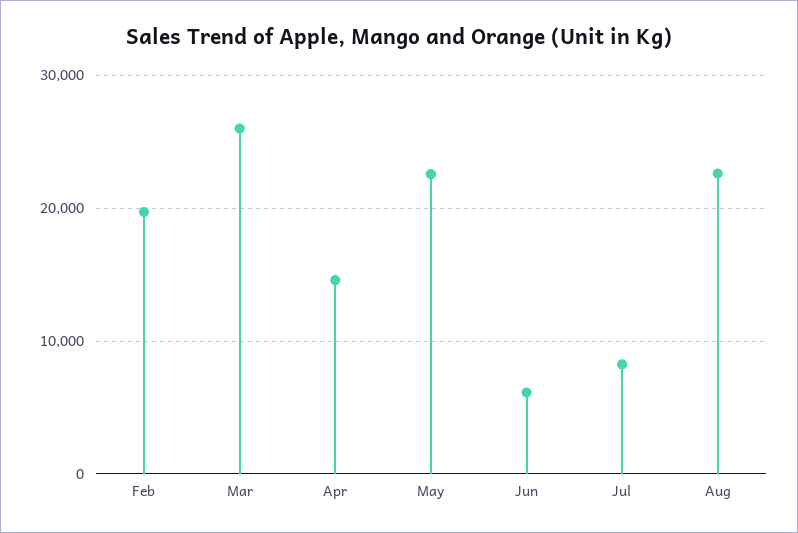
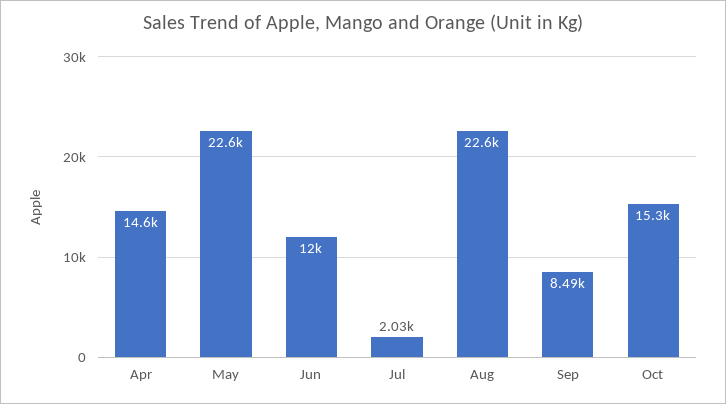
Feb: 20000 -> none
Mar: 26000 -> none
Jun: 6000 -> 12000
Jul: 8000 -> 2030
Sep: none -> 8490
Oct: none -> 15300

